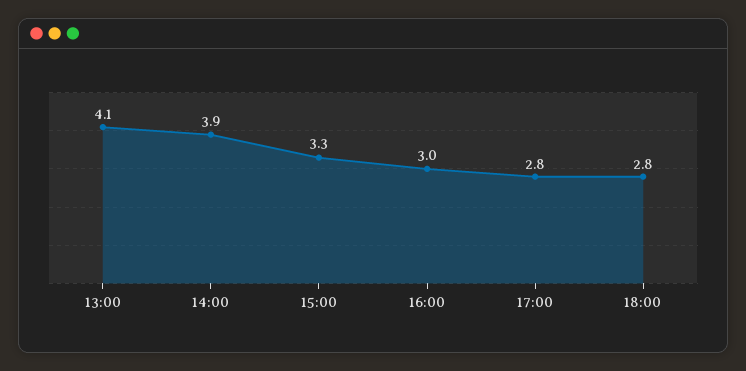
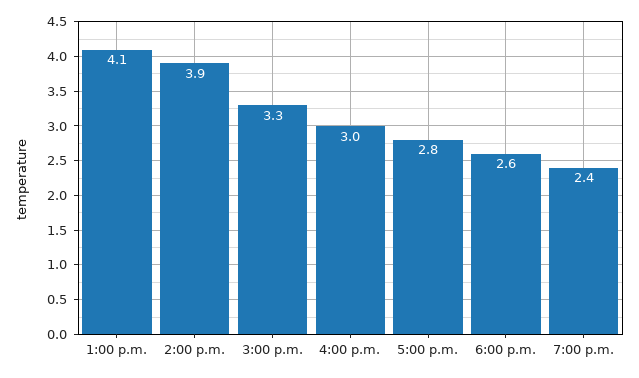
18:00: 2.8 -> 2.6
7:00 p.m.: none -> 2.4

